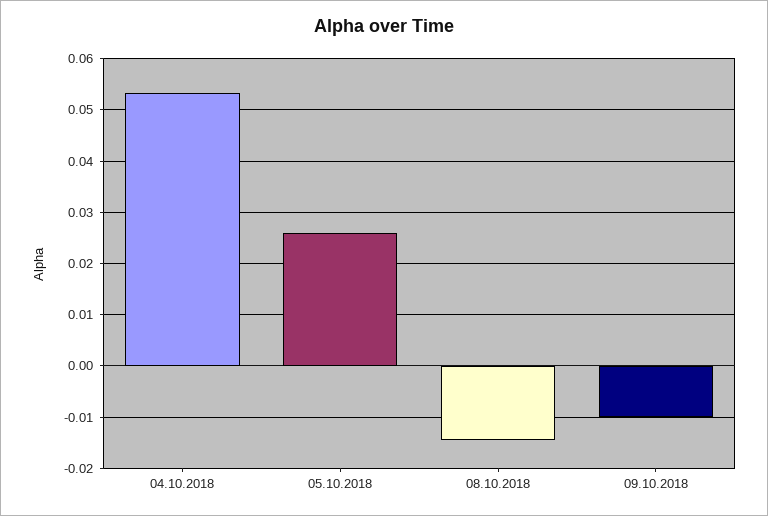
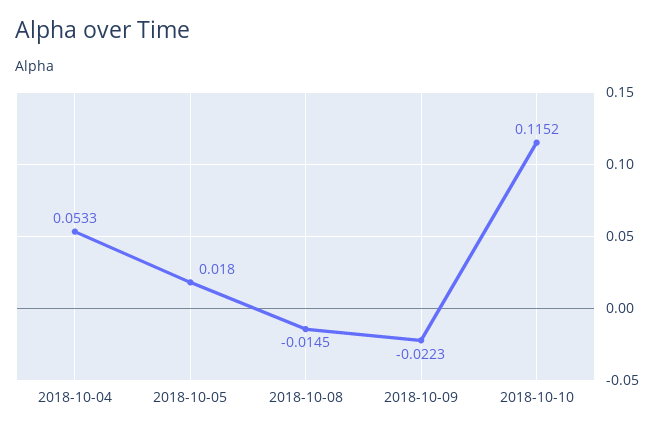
05.10.2018: 0.026 -> 0.018
09.10.2018: -0.01 -> -0.0223
2018-10-10: none -> 0.1152

